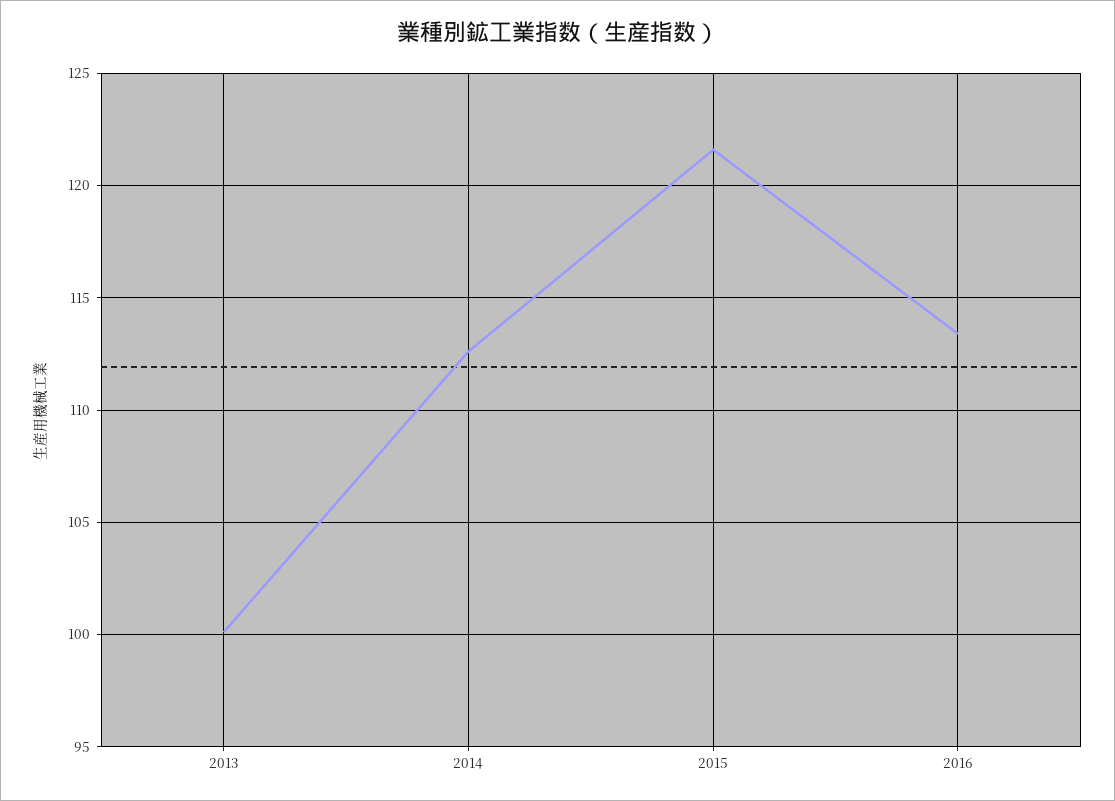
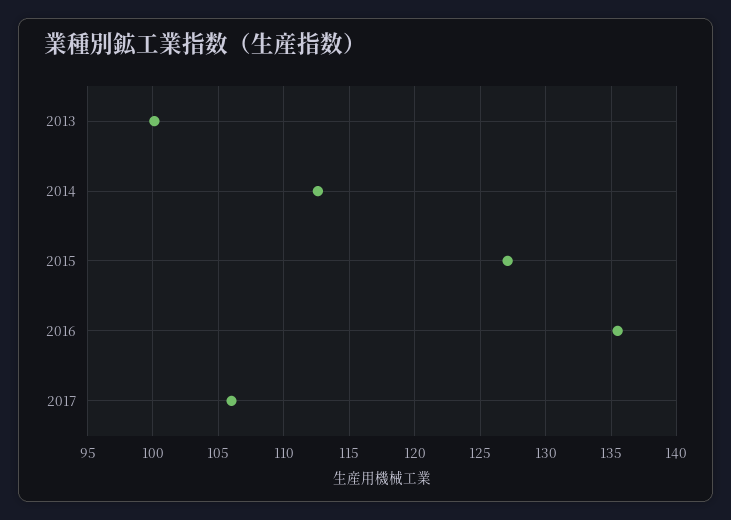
2015: 121.5 -> 127
2016: 113.5 -> 135.5
2017: none -> 106

